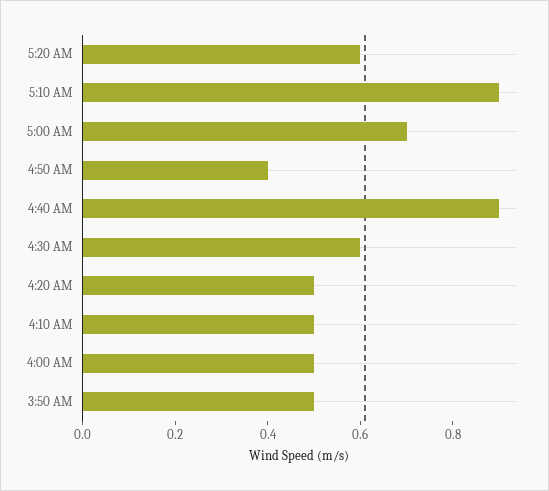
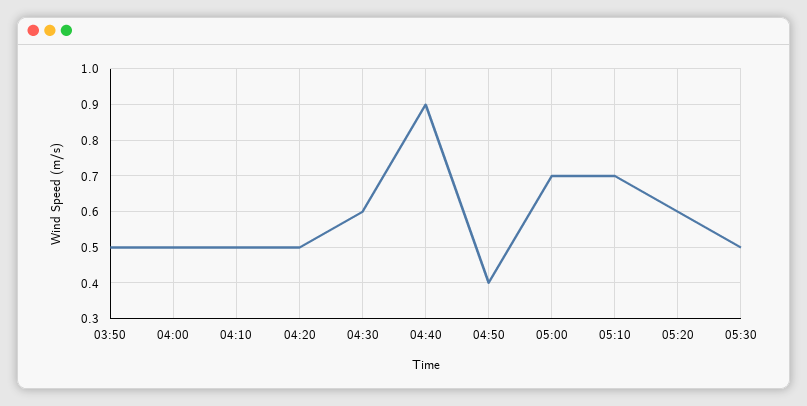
5:10 AM: 0.9 -> 0.7
05:30: none -> 0.5

